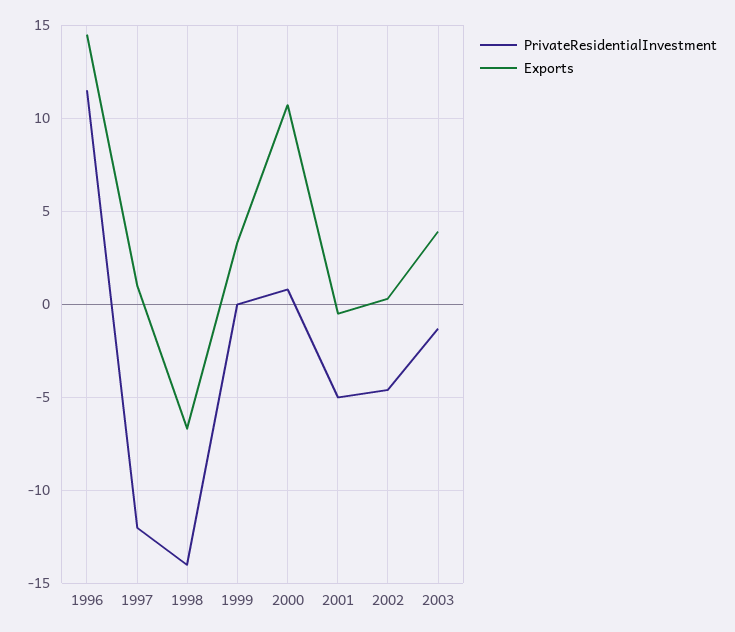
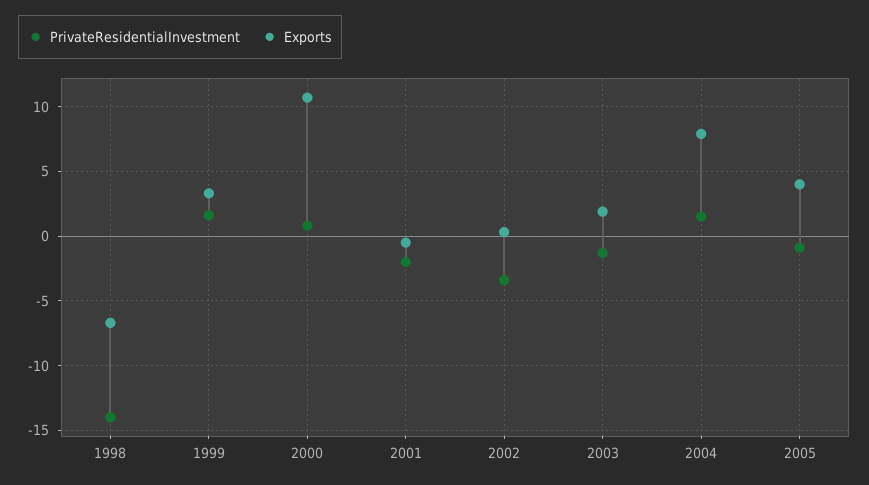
PrivateResidentialInvestment, 1996: 11.5 -> none
Exports, 1996: 14.5 -> none
PrivateResidentialInvestment, 1997: -12 -> none
Exports, 1997: 1 -> none
PrivateResidentialInvestment, 1999: 0 -> 1.5
PrivateResidentialInvestment, 2001: -5 -> -2
PrivateResidentialInvestment, 2002: -4.5 -> -3.5
Exports, 2003: 4 -> 2
PrivateResidentialInvestment, 2004: none -> 1.5
Exports, 2004: none -> 8
PrivateResidentialInvestment, 2005: none -> -1
Exports, 2005: none -> 4

